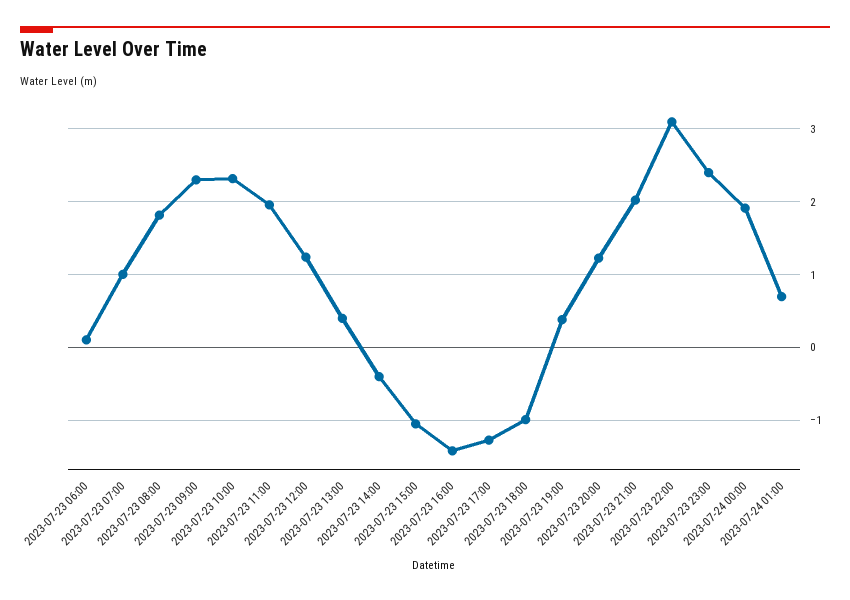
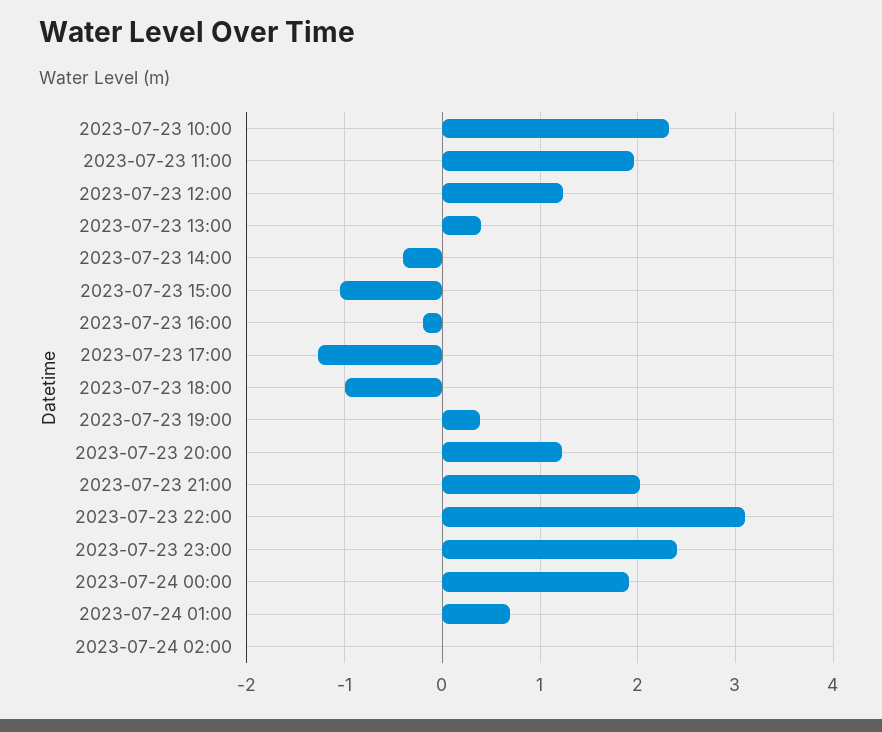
2023-07-23 06:00: 0.1 -> none
2023-07-23 07:00: 1 -> none
2023-07-23 08:00: 1.8 -> none
2023-07-23 09:00: 2.3 -> none
2023-07-23 16:00: -1.4 -> -0.2
2023-07-24 02:00: none -> 0

